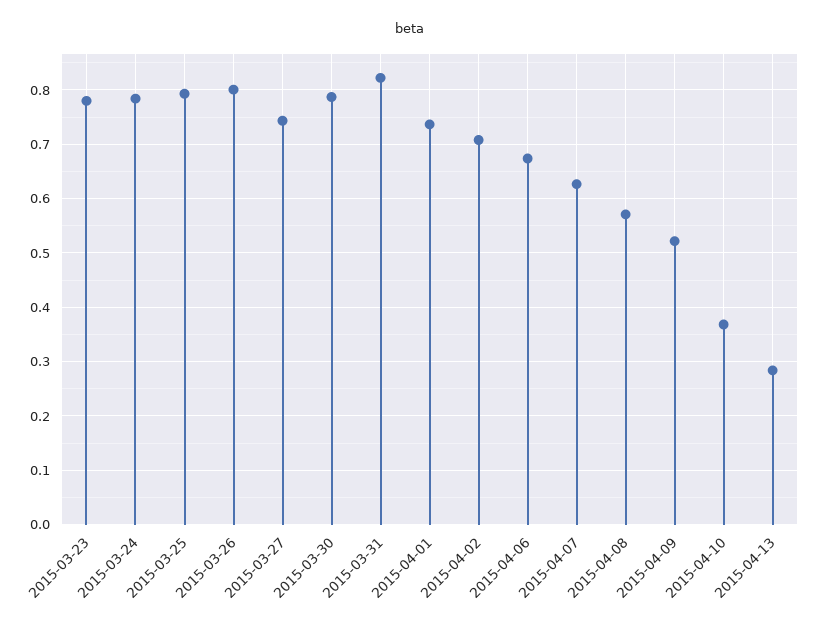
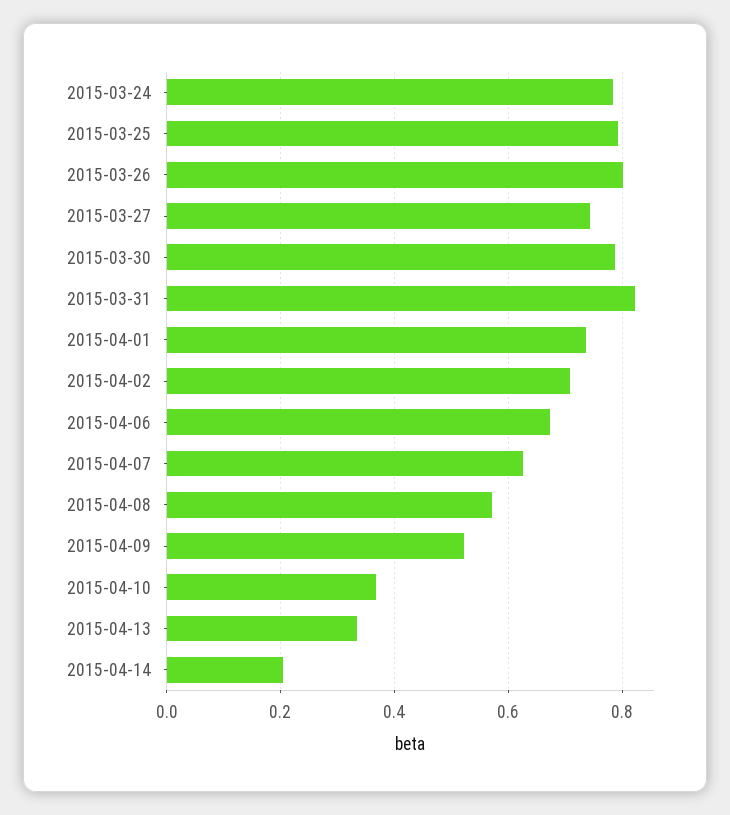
2015-03-23: 0.78 -> none
2015-04-13: 0.28 -> 0.34
2015-04-14: none -> 0.2

